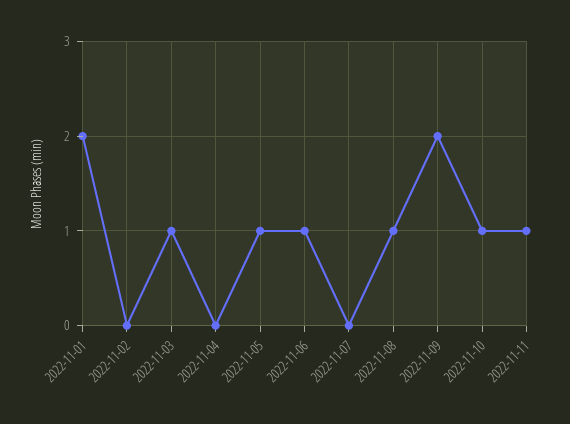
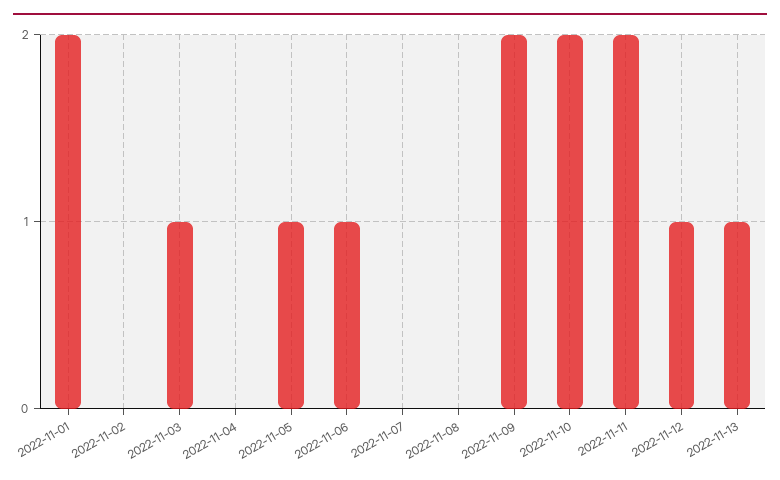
2022-11-08: 1 -> 0
2022-11-10: 1 -> 2
2022-11-11: 1 -> 2
2022-11-12: none -> 1
2022-11-13: none -> 1

